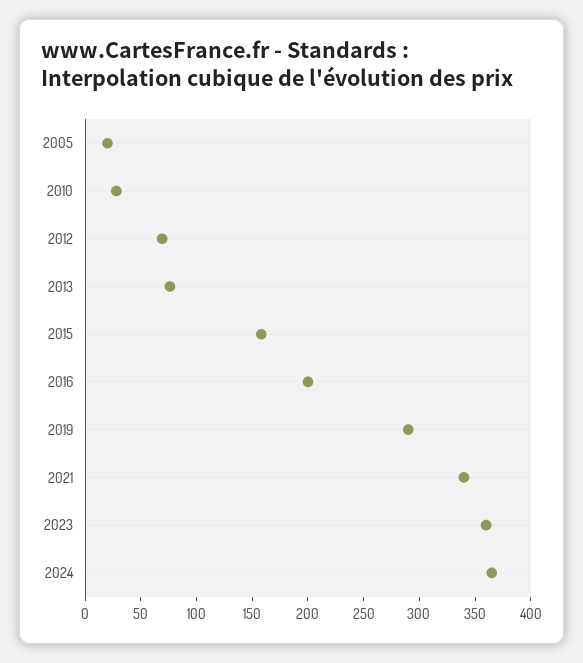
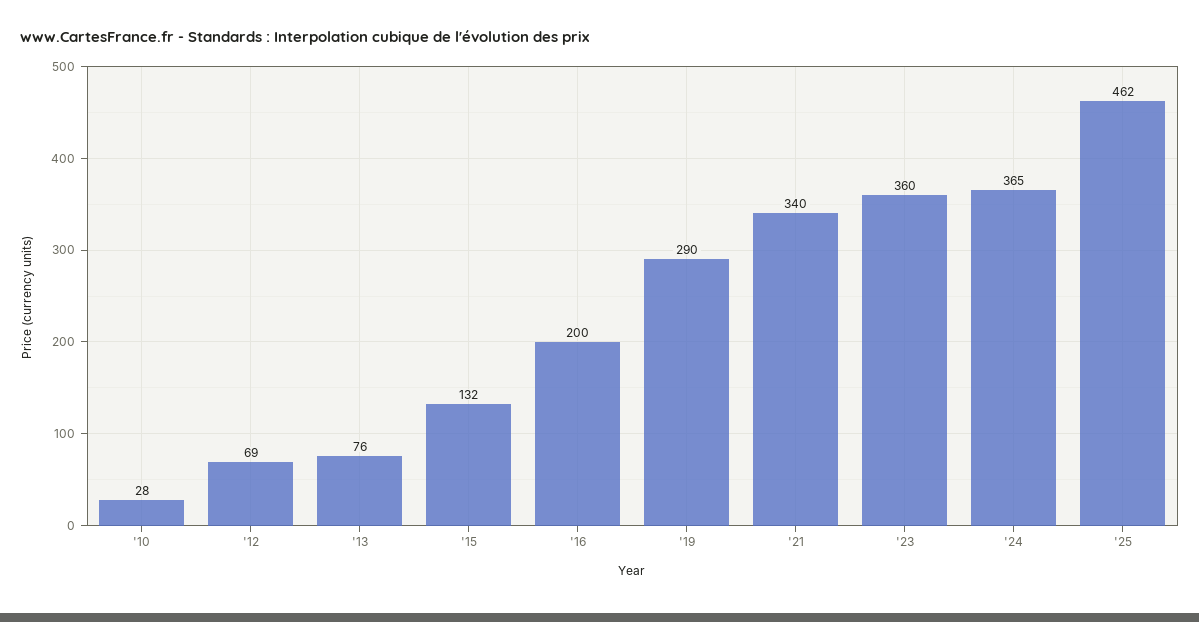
2005: 20 -> none
2015: 160 -> 132
'25: none -> 462

